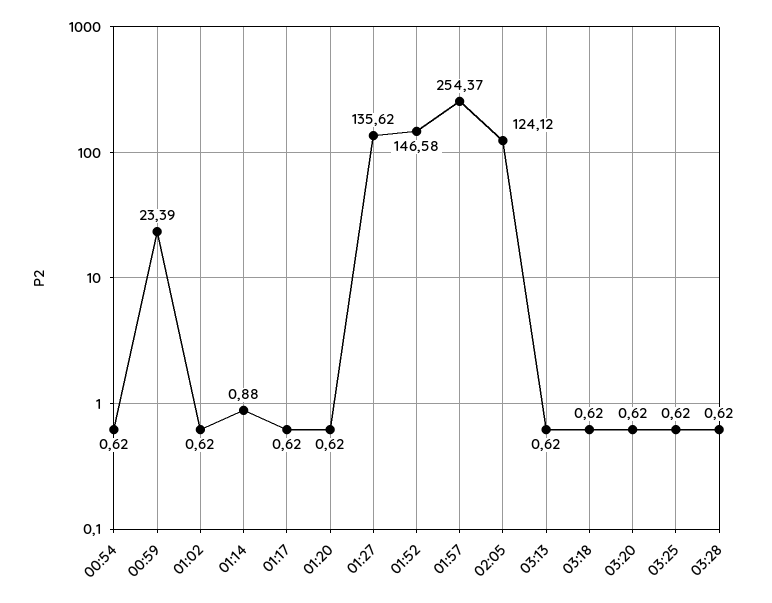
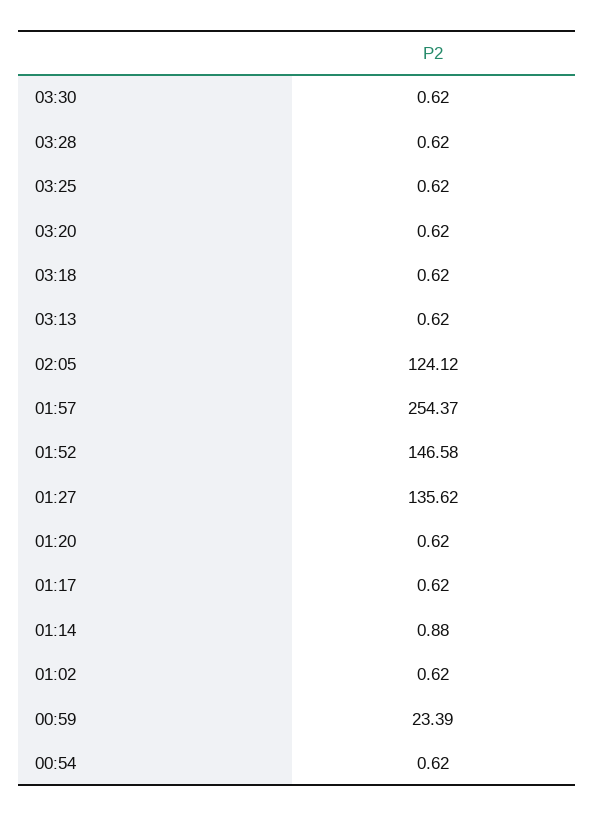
03:30: none -> 0.62

